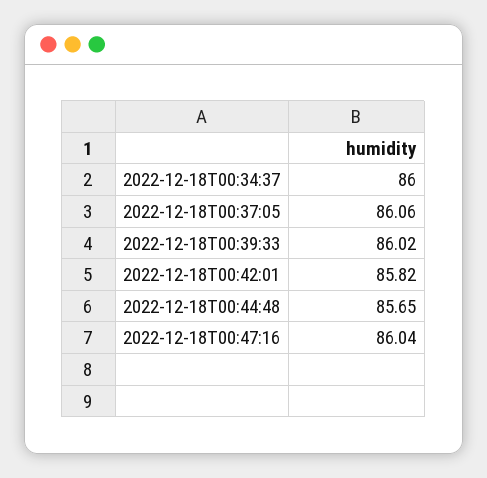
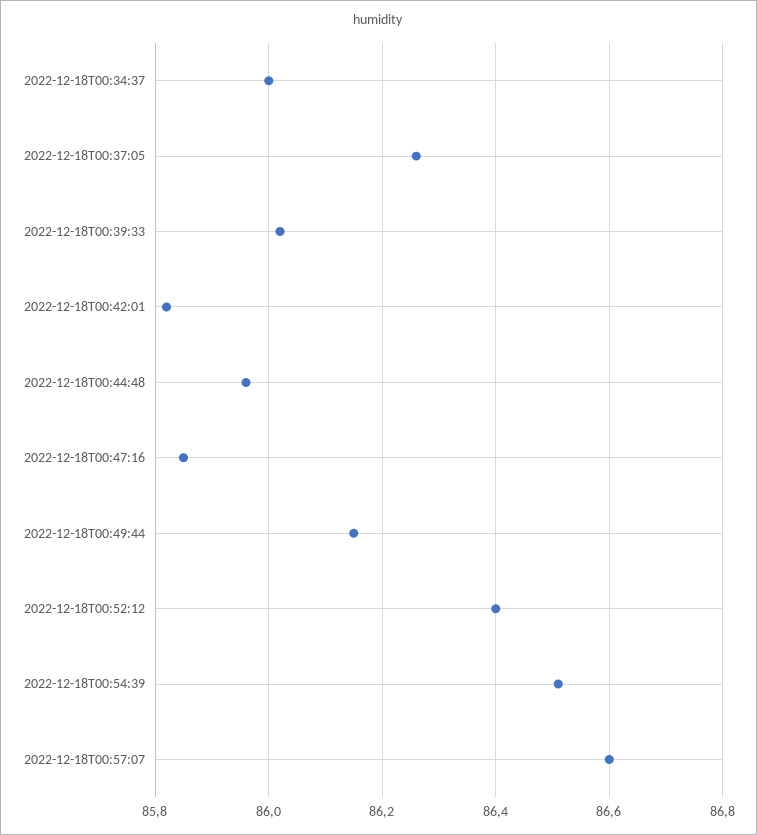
2022-12-18T00:37:05: 86.06 -> 86.25
2022-12-18T00:44:48: 85.65 -> 85.95
2022-12-18T00:47:16: 86.04 -> 85.85
2022-12-18T00:49:44: none -> 86.15
2022-12-18T00:52:12: none -> 86.4
2022-12-18T00:54:39: none -> 86.5
2022-12-18T00:57:07: none -> 86.6

